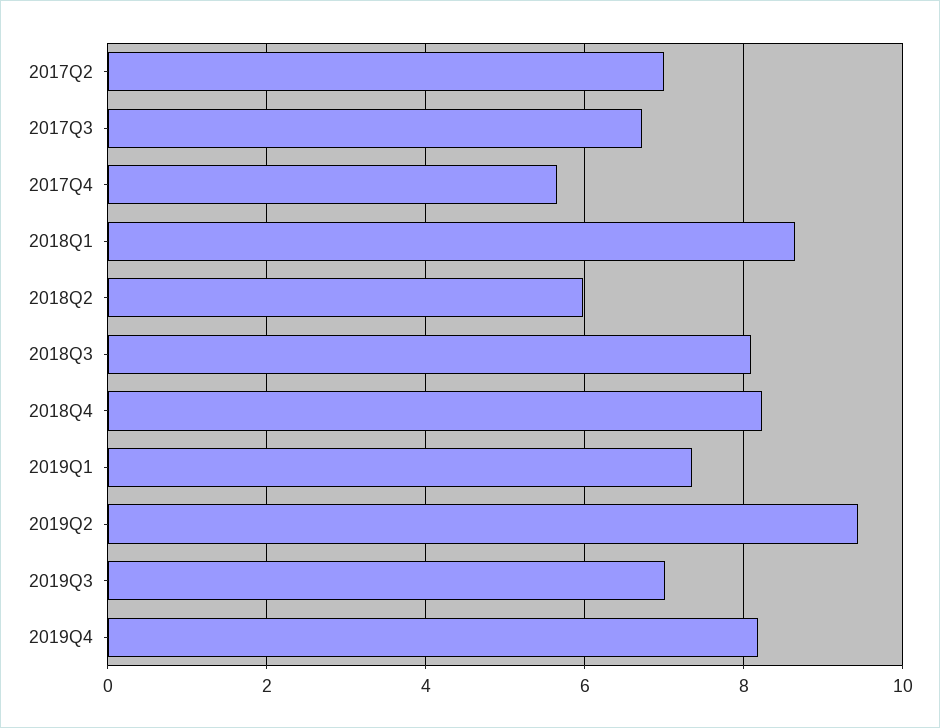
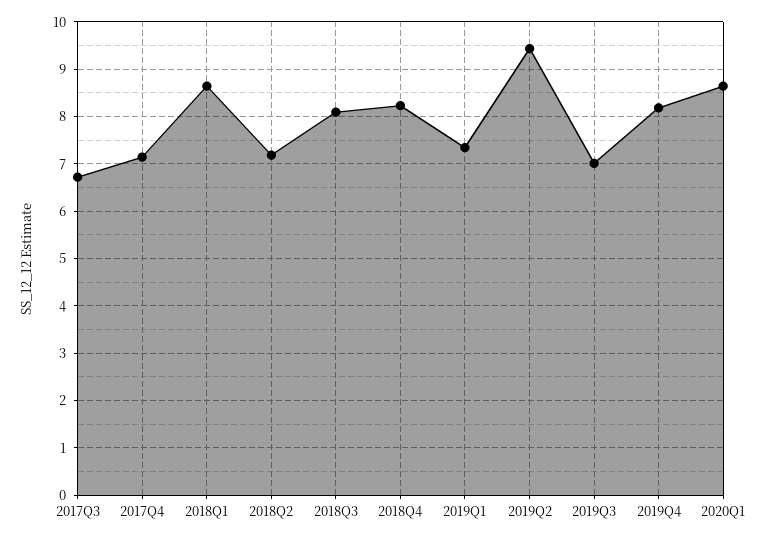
2017Q2: 7 -> none
2017Q4: 5.6 -> 7.2
2018Q2: 6 -> 7.2
2020Q1: none -> 8.6

